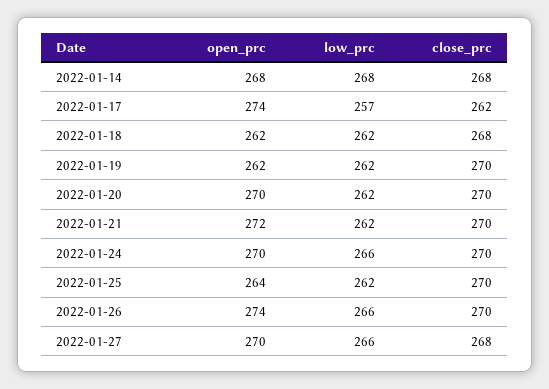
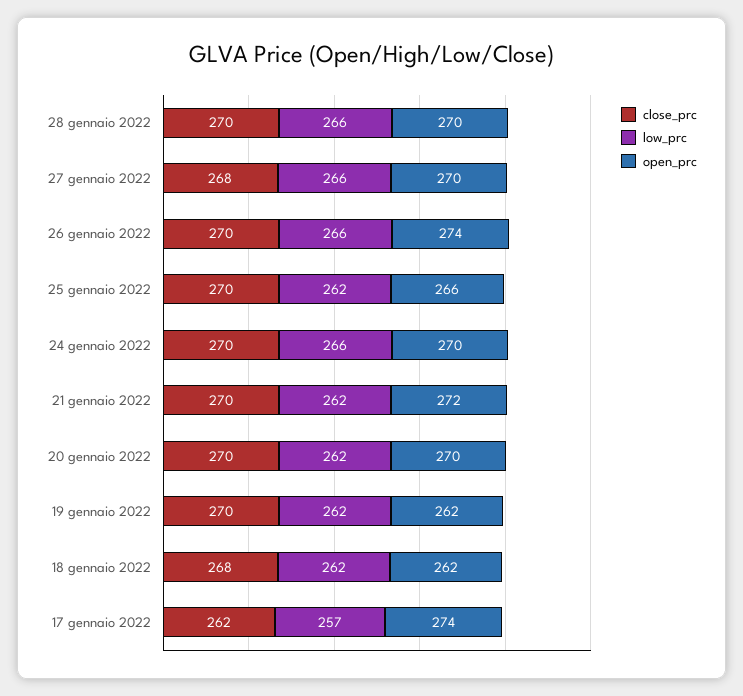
open_prc, 2022-01-14: 268 -> none
low_prc, 2022-01-14: 268 -> none
close_prc, 2022-01-14: 268 -> none
open_prc, 2022-01-25: 264 -> 266
close_prc, 28 gennaio 2022: none -> 270
low_prc, 28 gennaio 2022: none -> 266
open_prc, 28 gennaio 2022: none -> 270

